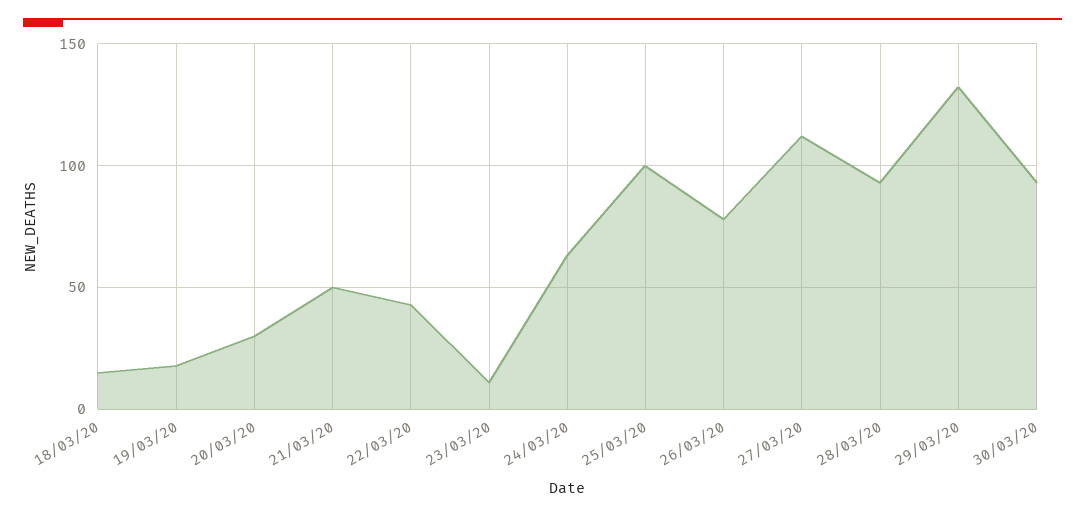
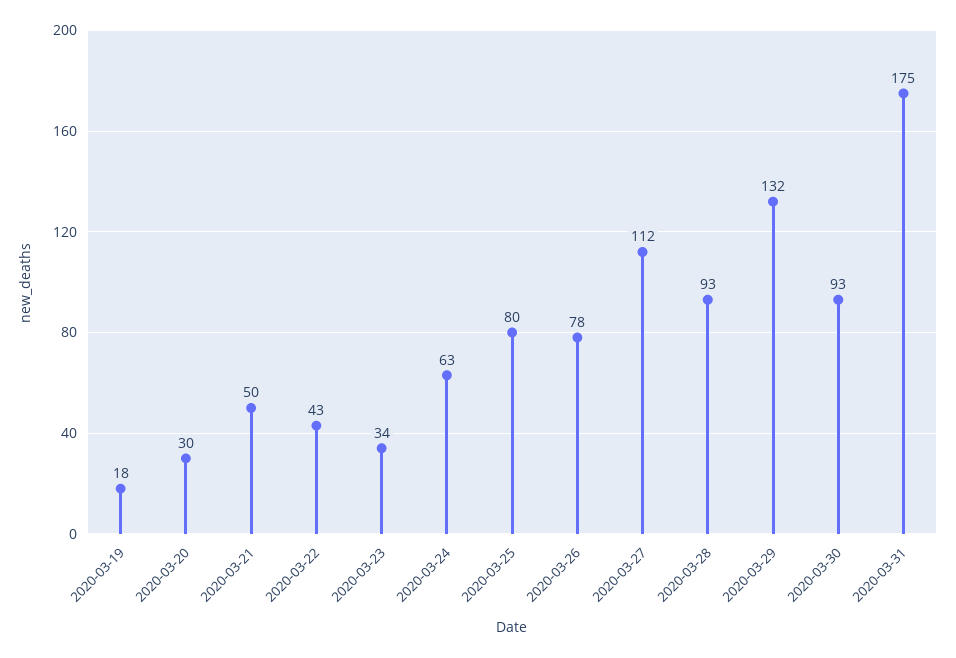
18/03/20: 15 -> none
23/03/20: 10 -> 34
25/03/20: 100 -> 80
2020-03-31: none -> 175

